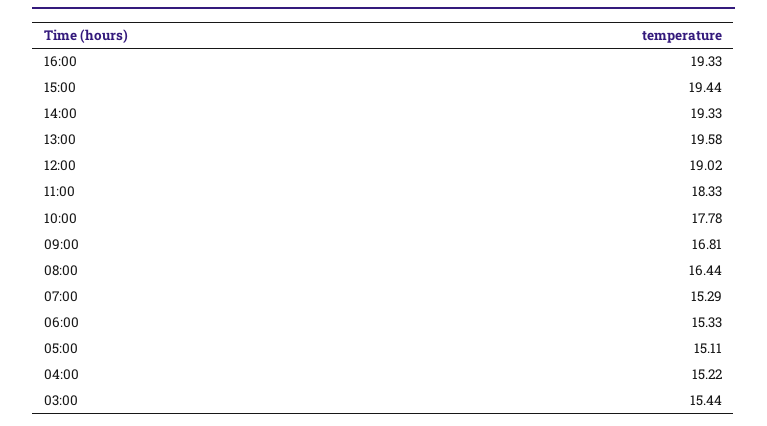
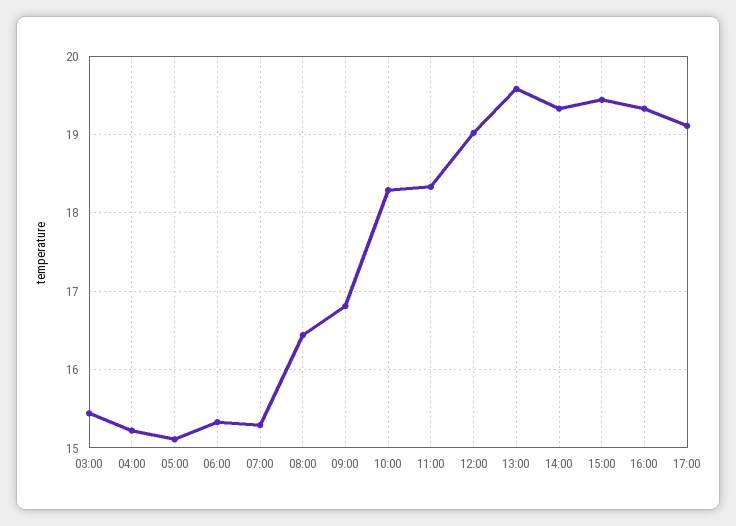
10:00: 17.78 -> 18.3
17:00: none -> 19.1

